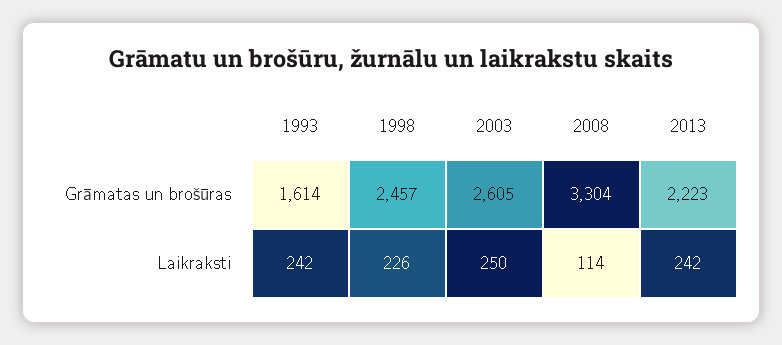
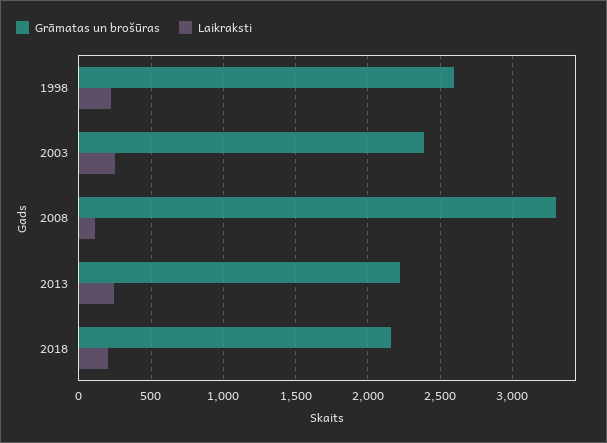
Grāmatas un brošūras, 1993: 1614 -> none
Grāmatas un brošūras, 1998: 2457 -> 2600
Grāmatas un brošūras, 2003: 2605 -> 2400
Laikraksti, 1993: 242 -> none
Grāmatas un brošūras, 2018: none -> 2150
Laikraksti, 2018: none -> 200

